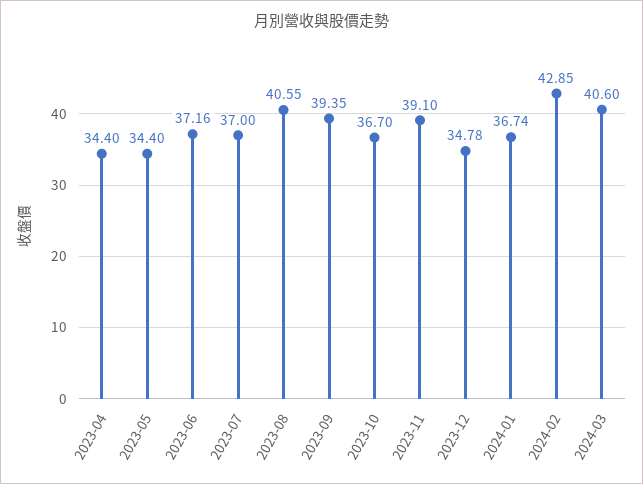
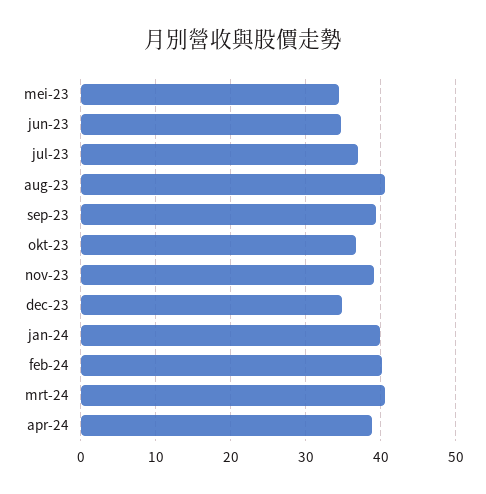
2023-04: 34.4 -> none
2023-06: 37.16 -> 35
2024-01: 36.74 -> 40
2024-02: 42.85 -> 40
apr-24: none -> 39

